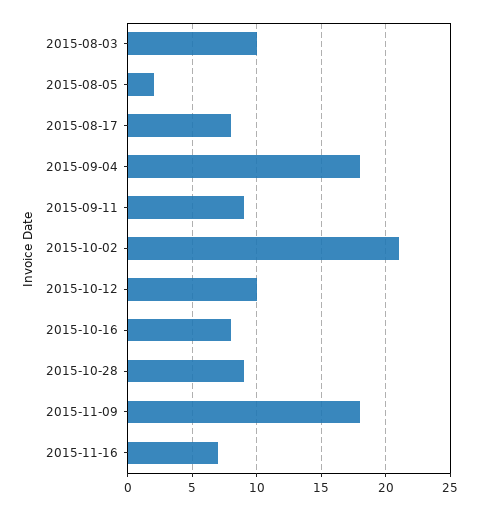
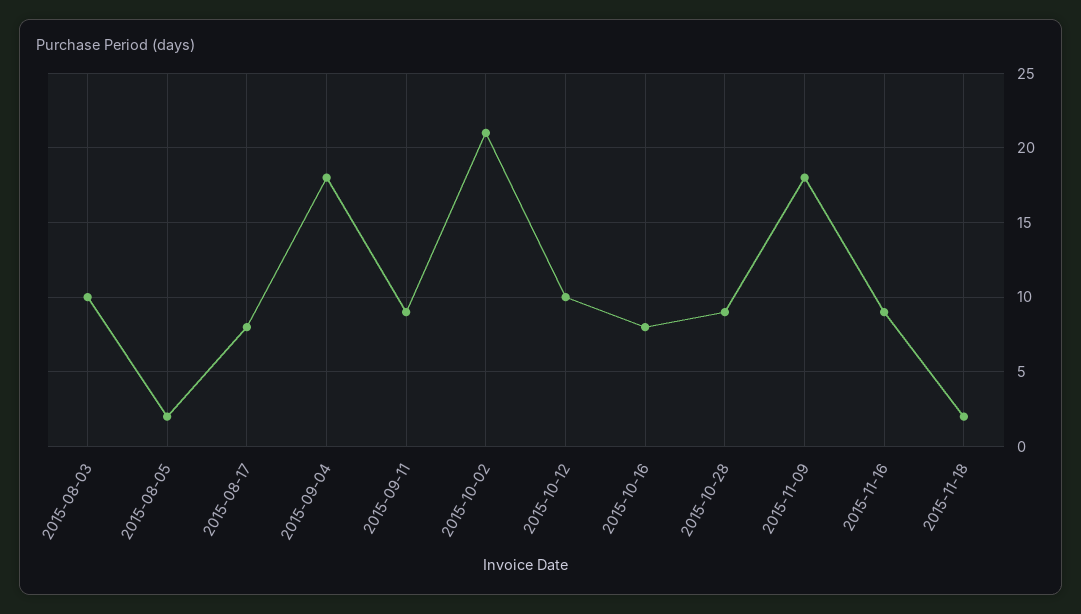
2015-11-16: 7 -> 9
2015-11-18: none -> 2

